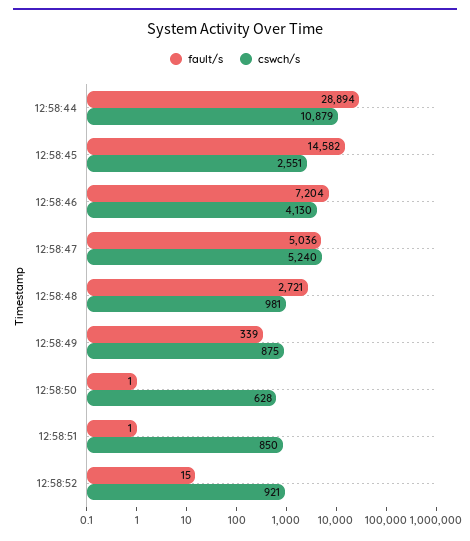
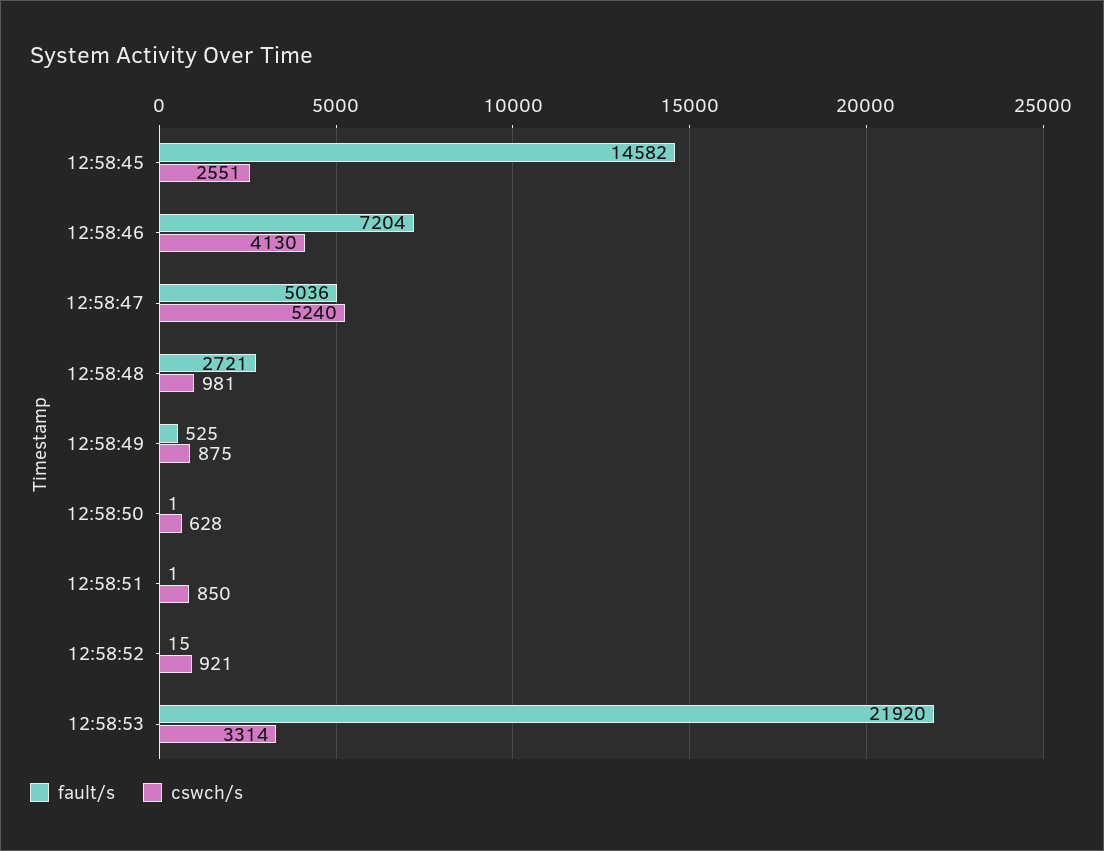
fault/s, 12:58:44: 28894 -> none
cswch/s, 12:58:44: 10879 -> none
fault/s, 12:58:49: 339 -> 525
fault/s, 12:58:53: none -> 21920
cswch/s, 12:58:53: none -> 3314

